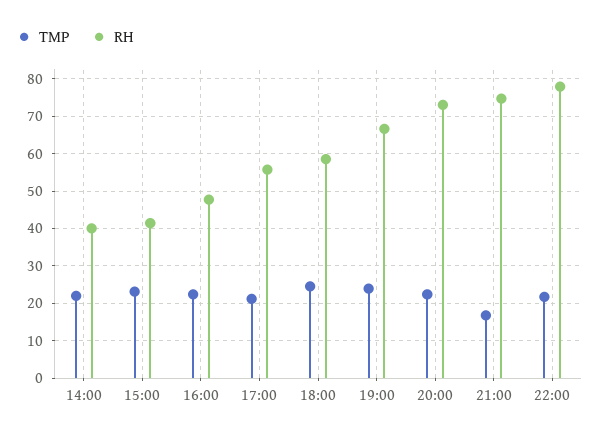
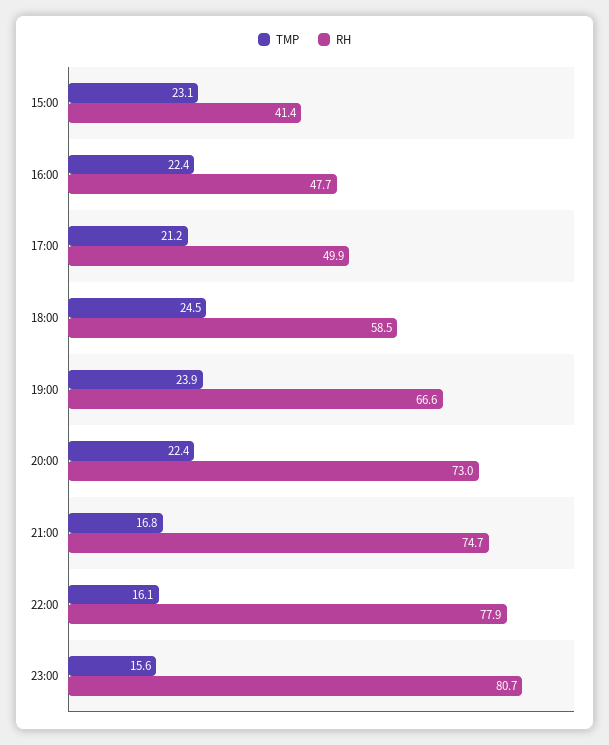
TMP, 14:00: 22 -> none
RH, 14:00: 40 -> none
RH, 17:00: 56 -> 49.9
TMP, 22:00: 22 -> 16.1
TMP, 23:00: none -> 15.6
RH, 23:00: none -> 80.7

